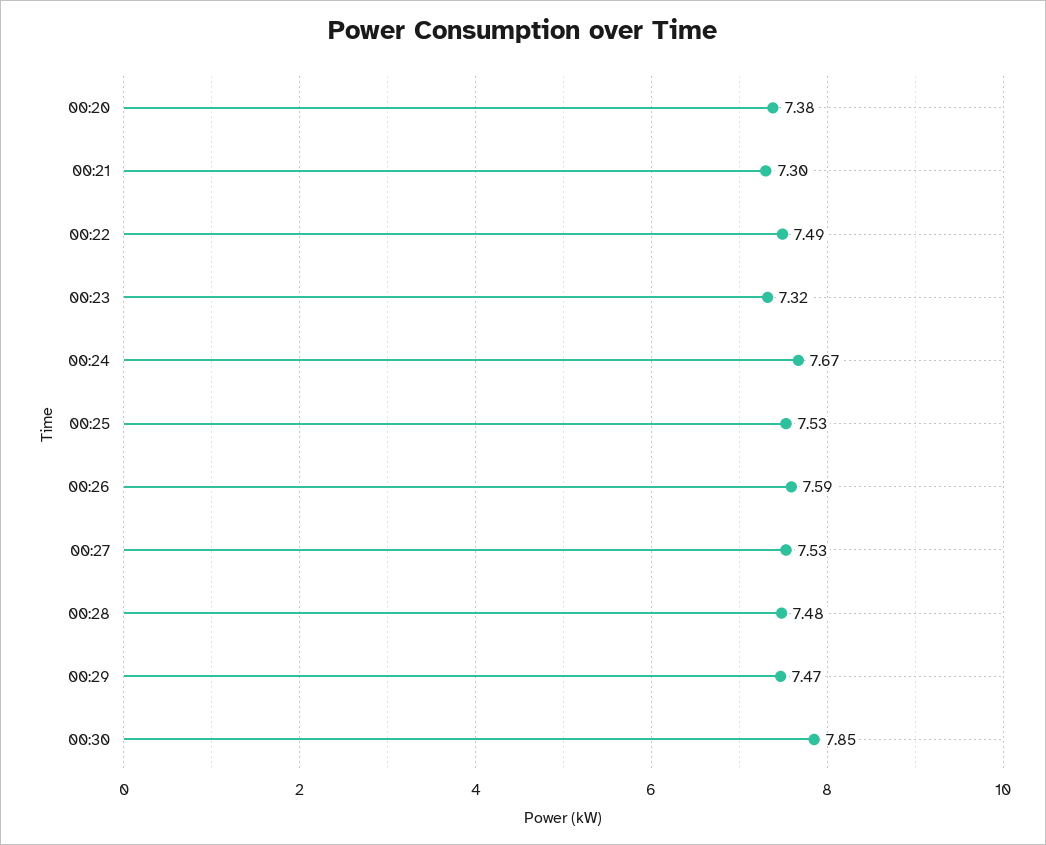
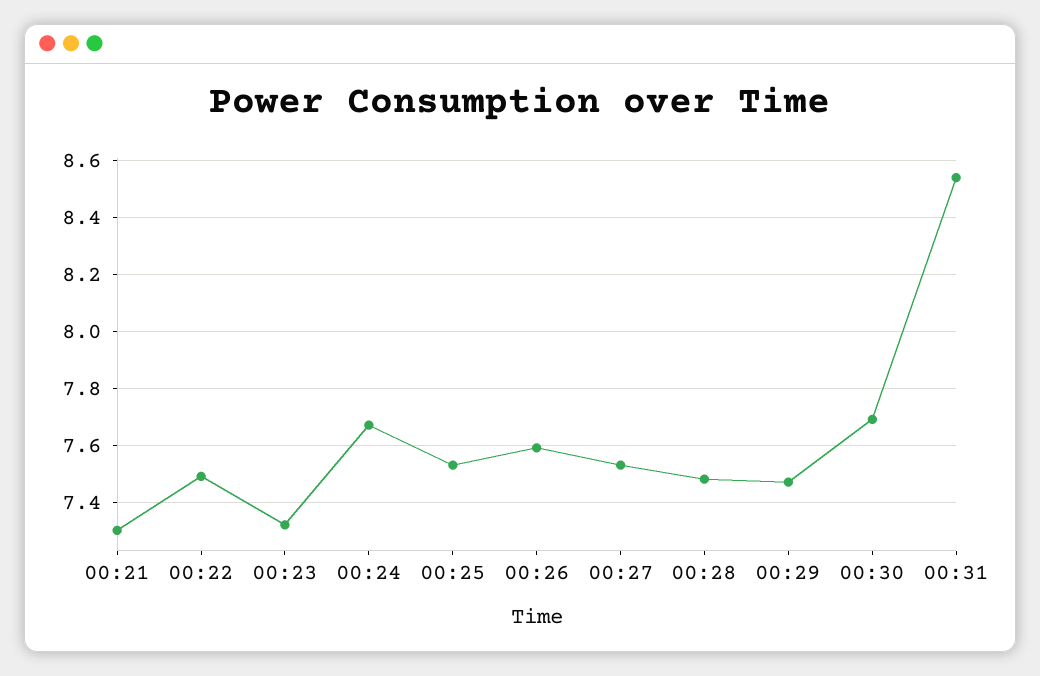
00:20: 7.38 -> none
00:30: 7.85 -> 7.7
00:31: none -> 8.55

